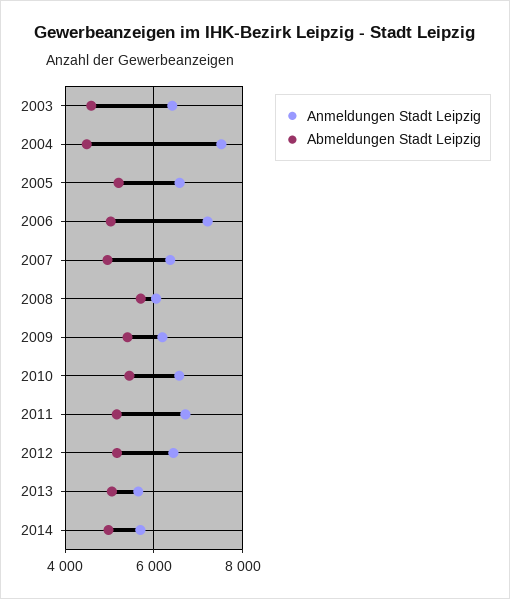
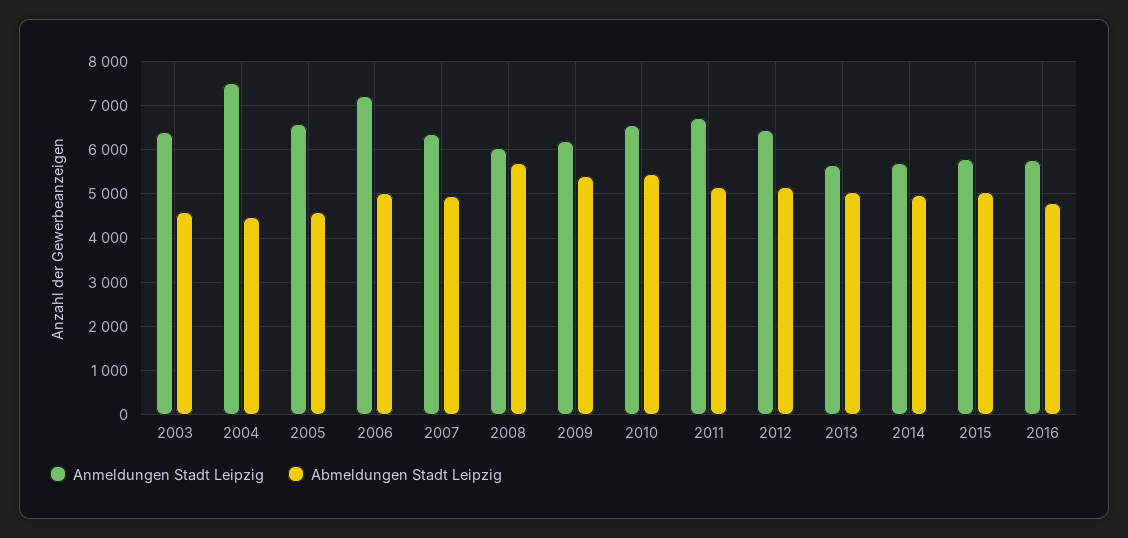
Abmeldungen Stadt Leipzig, 2005: 5200 -> 4600
Anmeldungen Stadt Leipzig, 2015: none -> 5800
Abmeldungen Stadt Leipzig, 2015: none -> 5000
Anmeldungen Stadt Leipzig, 2016: none -> 5800
Abmeldungen Stadt Leipzig, 2016: none -> 4800

